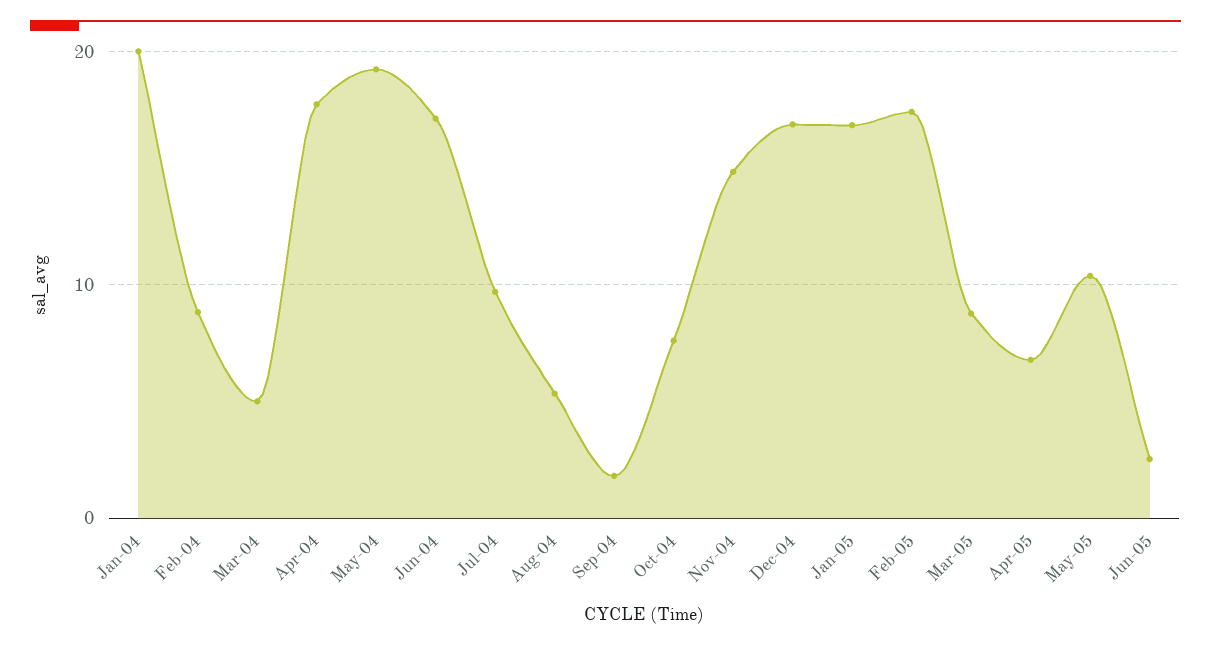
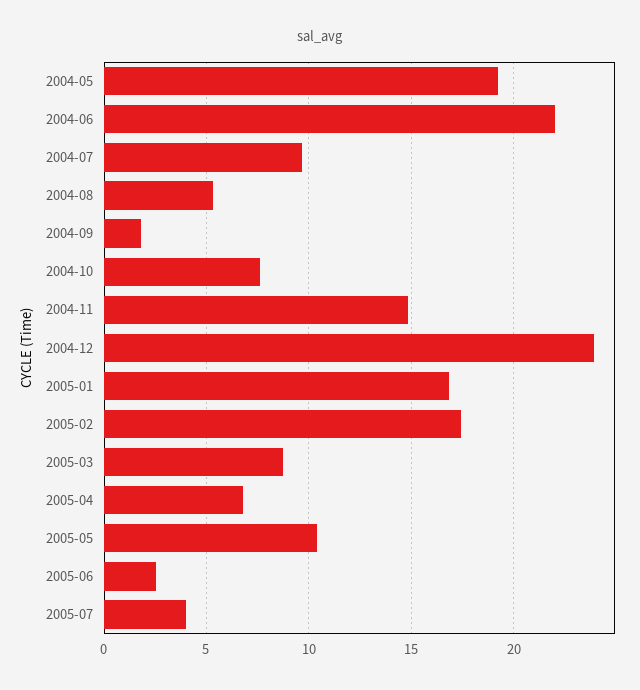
Jan-04: 20 -> none
Feb-04: 9 -> none
Mar-04: 5 -> none
Apr-04: 18 -> none
Jun-04: 17 -> 22
Dec-04: 17 -> 24
2005-07: none -> 4

